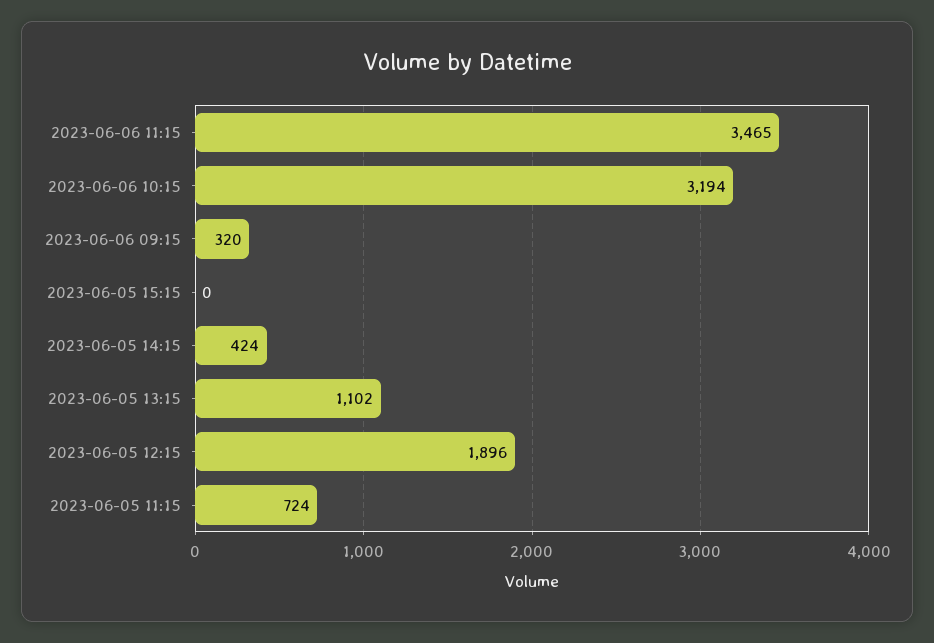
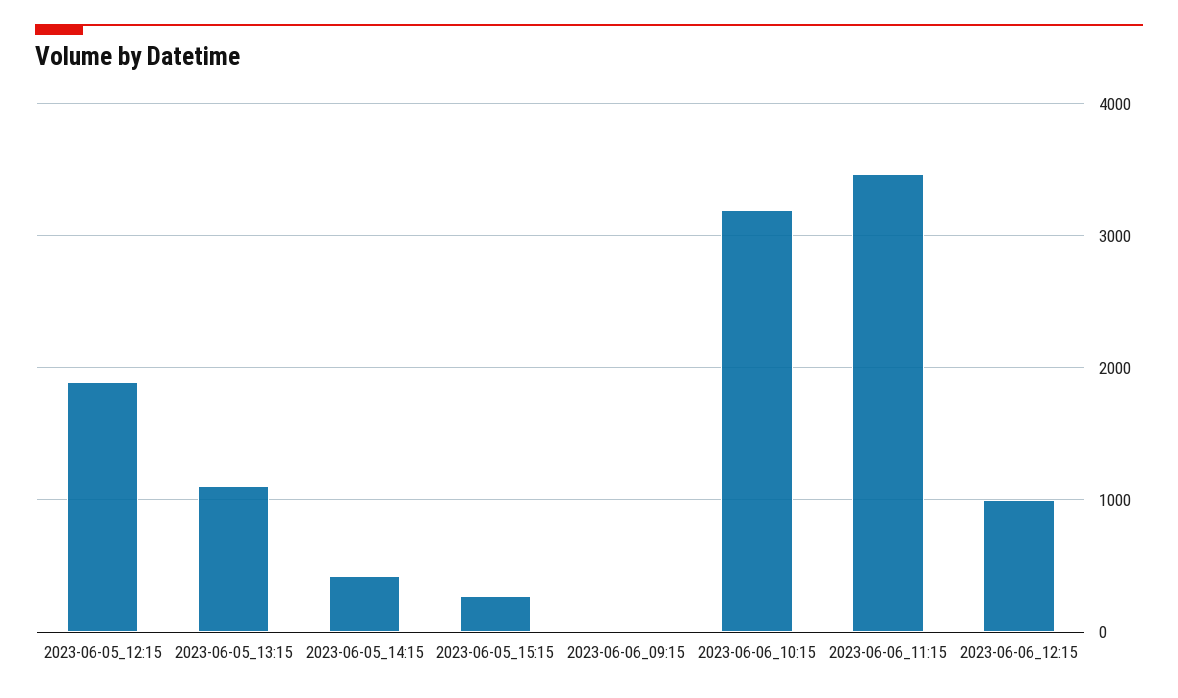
2023-06-06 09:15: 320 -> 0
2023-06-05 15:15: 0 -> 300
2023-06-05 11:15: 724 -> none
2023-06-06_12:15: none -> 1000

